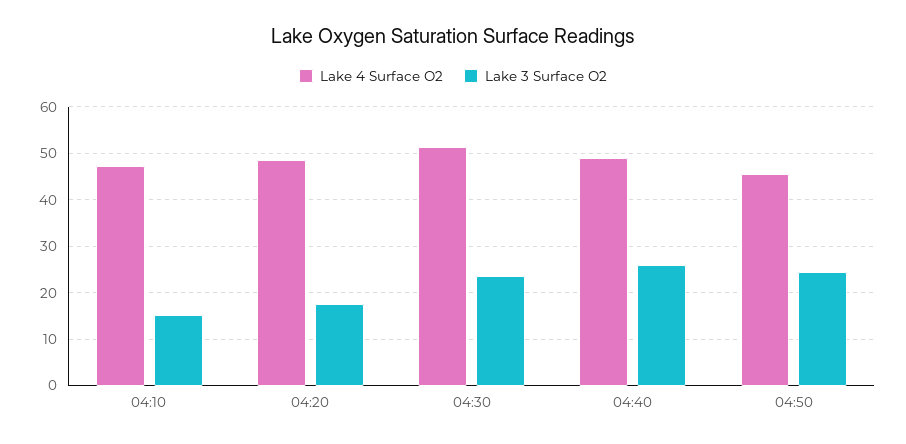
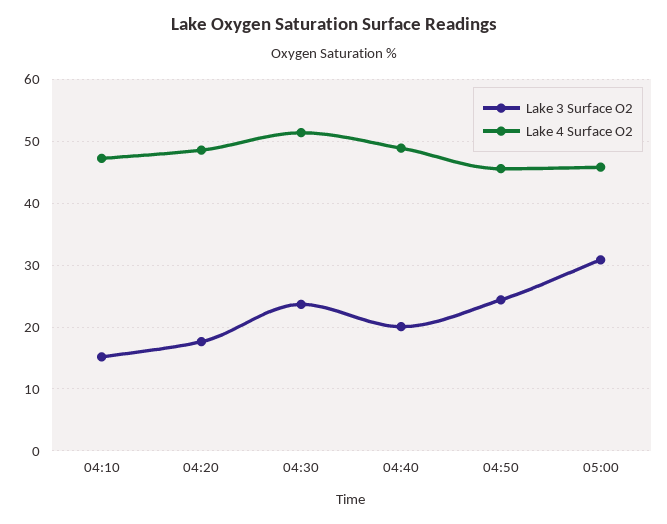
Lake 3 Surface O2, 04:40: 26 -> 20
Lake 3 Surface O2, 05:00: none -> 31
Lake 4 Surface O2, 05:00: none -> 46

